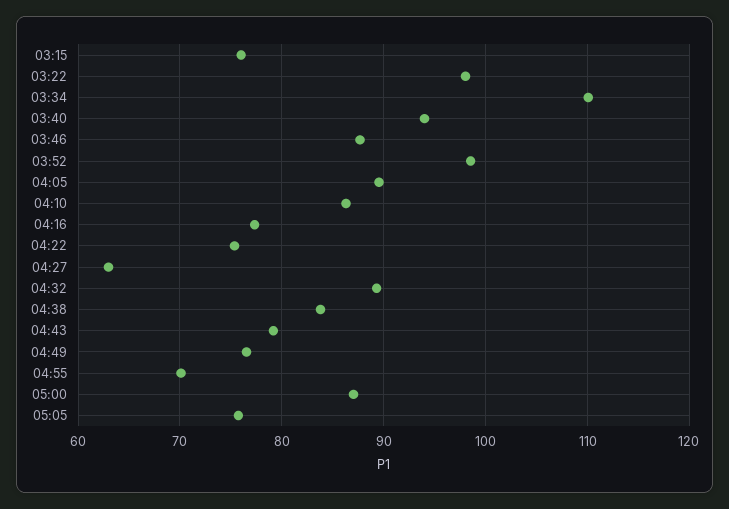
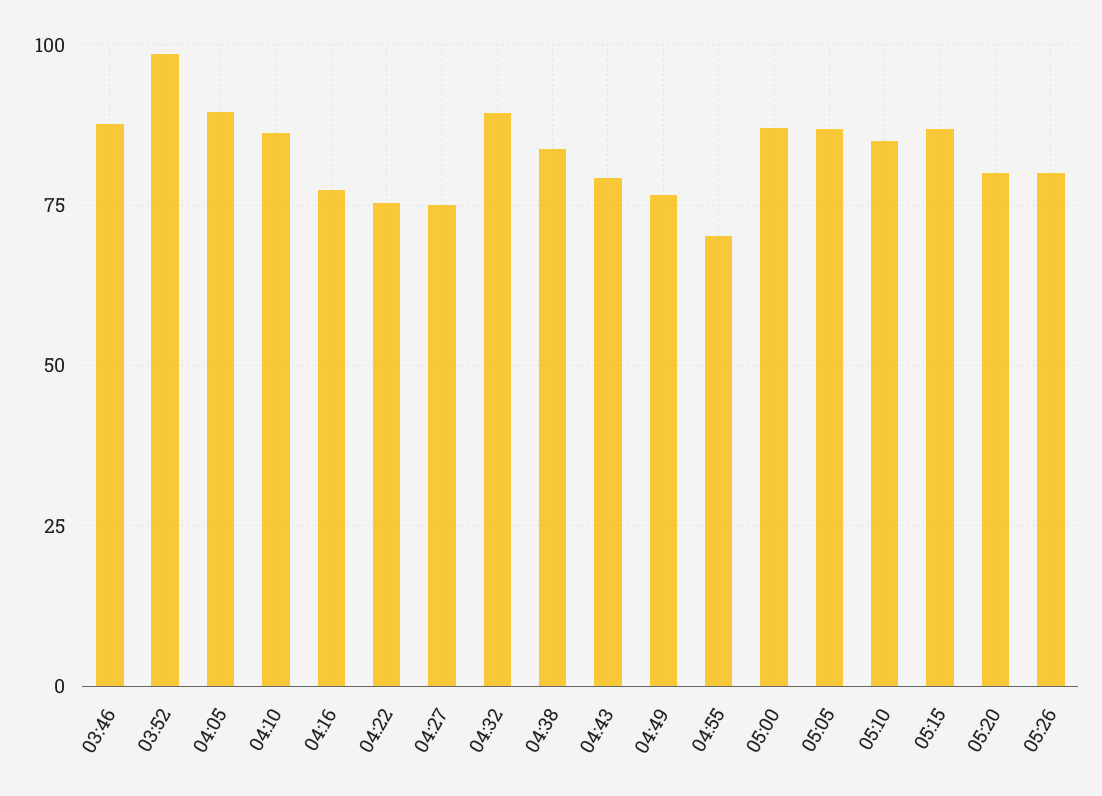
03:15: 76 -> none
03:22: 98 -> none
03:34: 110 -> none
03:40: 94 -> none
04:27: 63 -> 75
05:05: 76 -> 87.5
05:10: none -> 85
05:15: none -> 87.5
05:20: none -> 80
05:26: none -> 80

